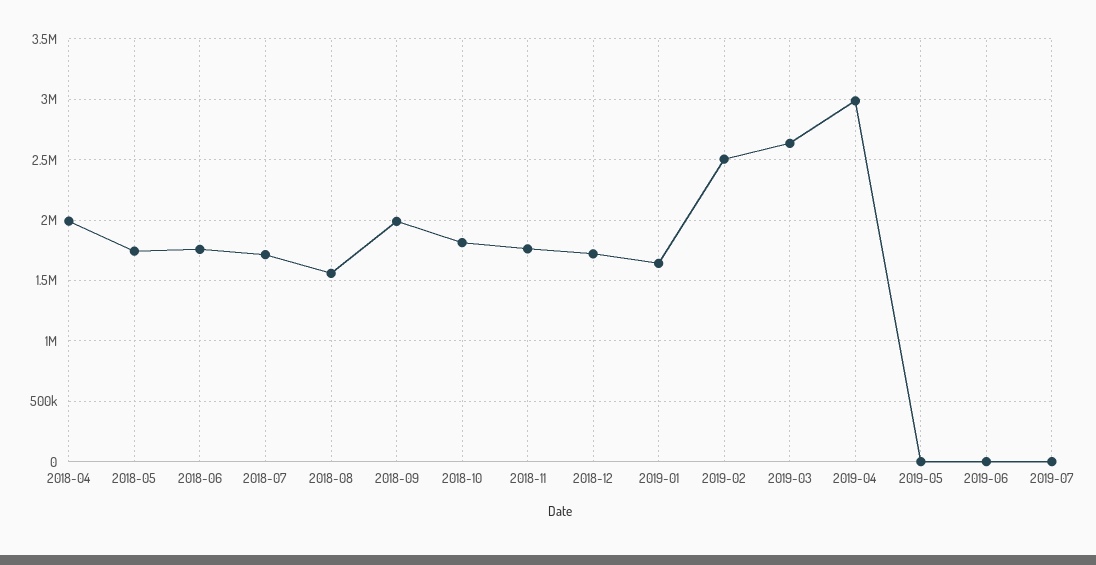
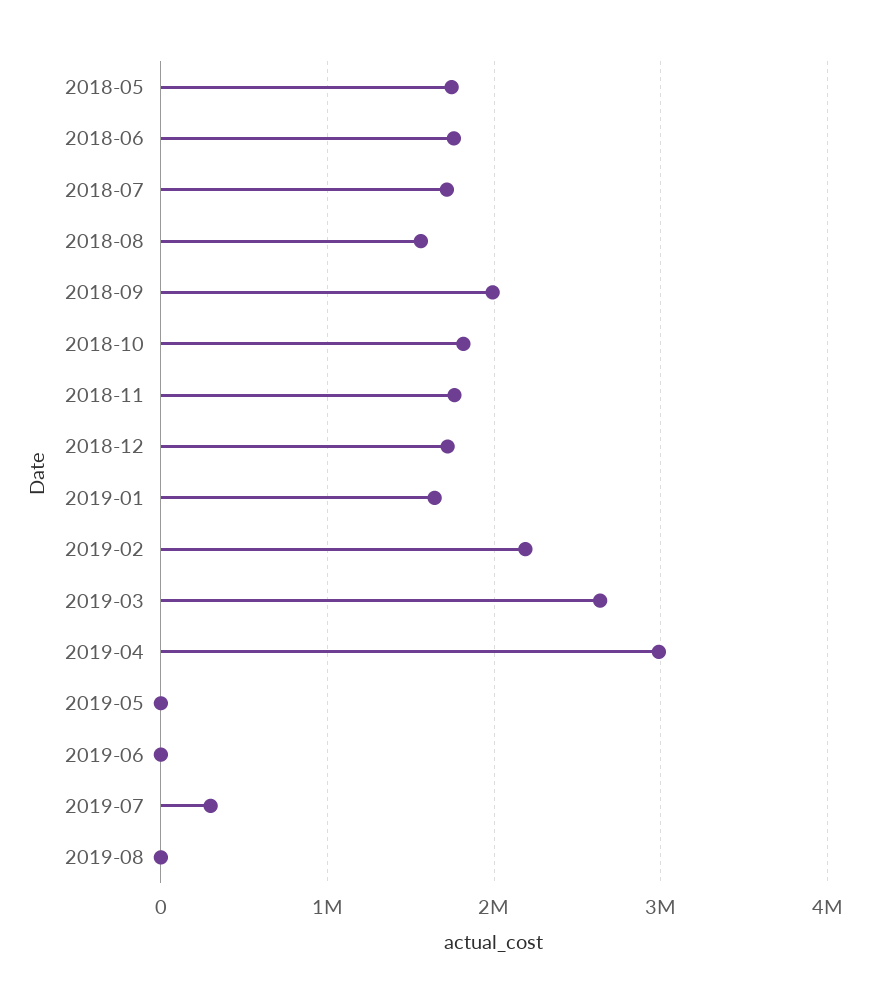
2018-04: 2000000 -> none
2019-02: 2500000 -> 2200000
2019-07: 0 -> 300000
2019-08: none -> 0

